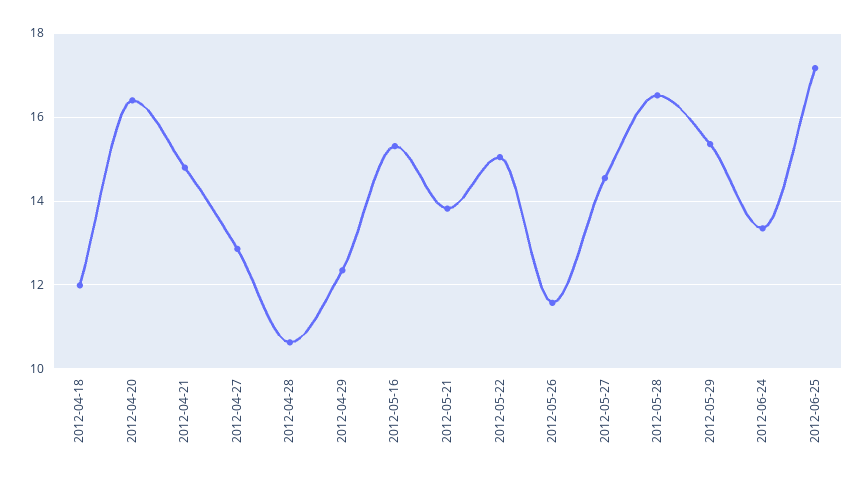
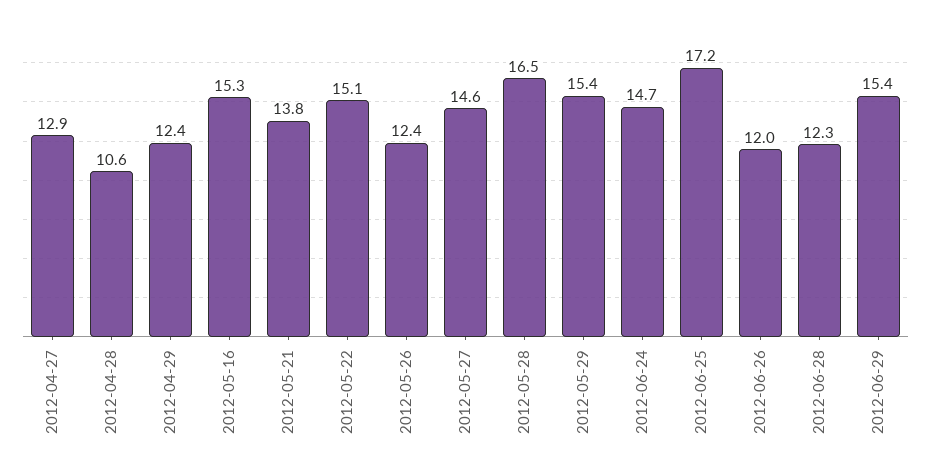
2012-04-18: 12 -> none
2012-04-20: 16.4 -> none
2012-04-21: 14.8 -> none
2012-05-26: 11.6 -> 12.4
2012-06-24: 13.4 -> 14.7
2012-06-26: none -> 12
2012-06-28: none -> 12.3
2012-06-29: none -> 15.4

